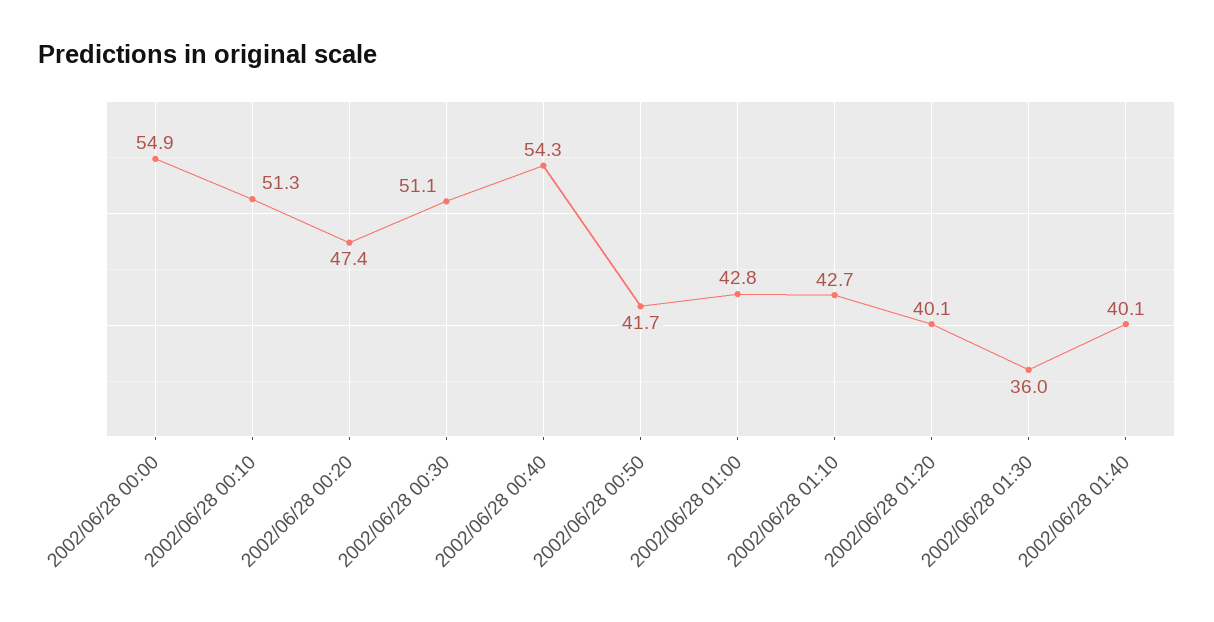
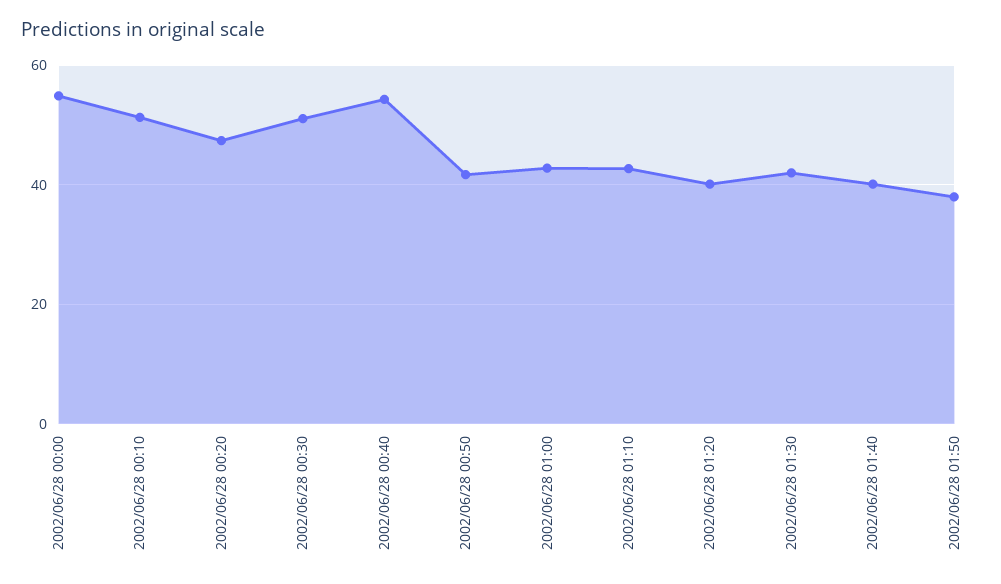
2002/06/28 01:30: 36 -> 42
2002/06/28 01:50: none -> 38

